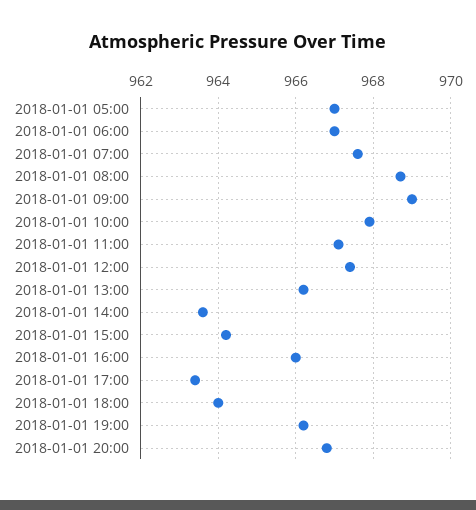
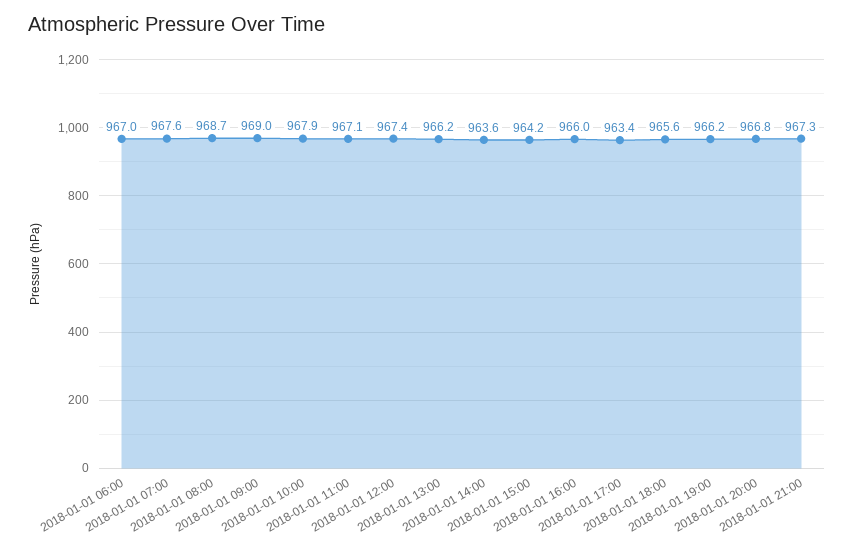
2018-01-01 05:00: 967 -> none
2018-01-01 18:00: 964 -> 965.6
2018-01-01 21:00: none -> 967.3

